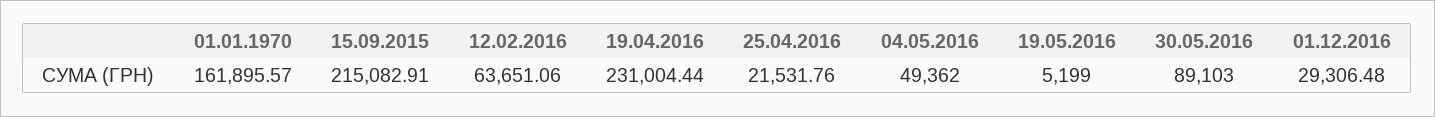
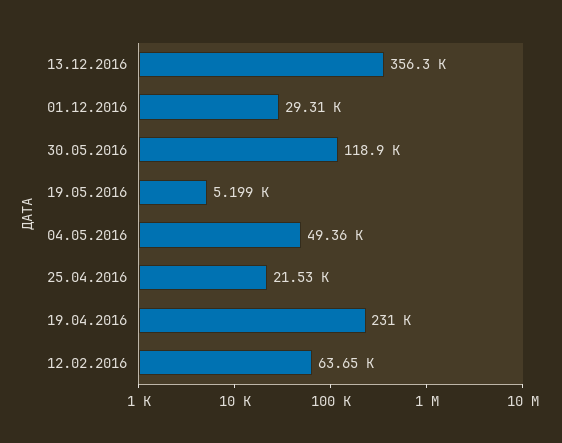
01.01.1970: 161895.57 -> none
15.09.2015: 215082.91 -> none
30.05.2016: 89103 -> 118900
13.12.2016: none -> 356300

